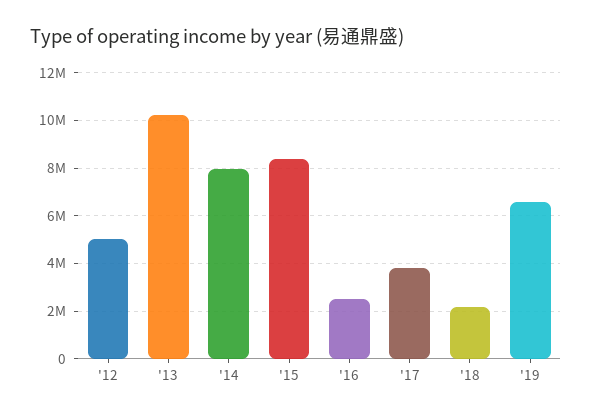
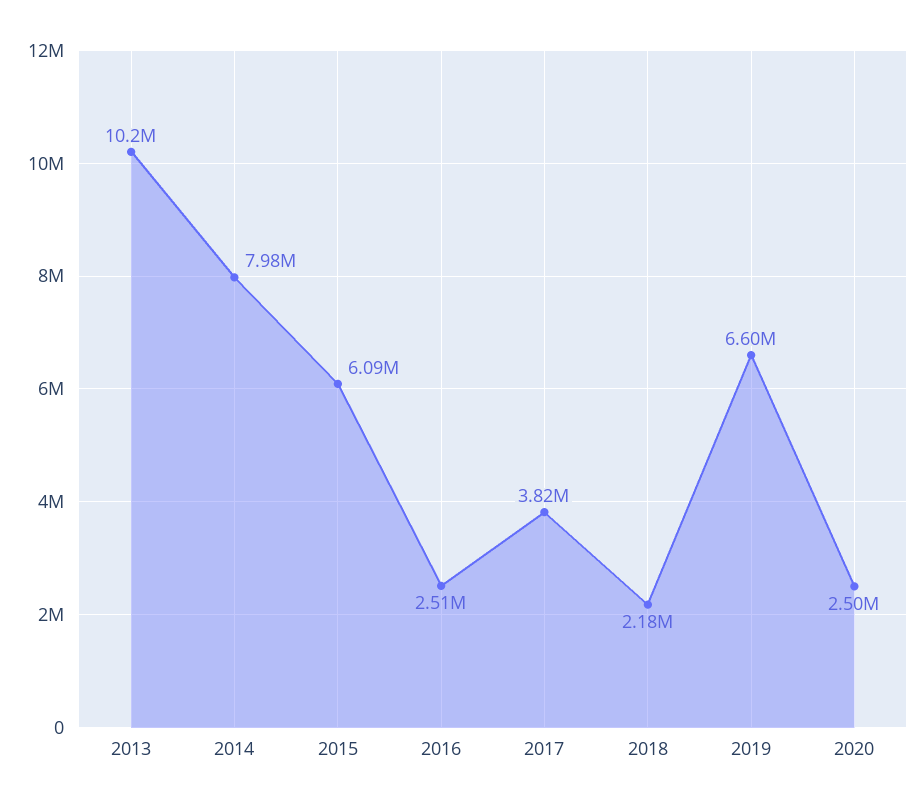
'12: 5000000 -> none
'15: 8500000 -> 6090000
2020: none -> 2500000

